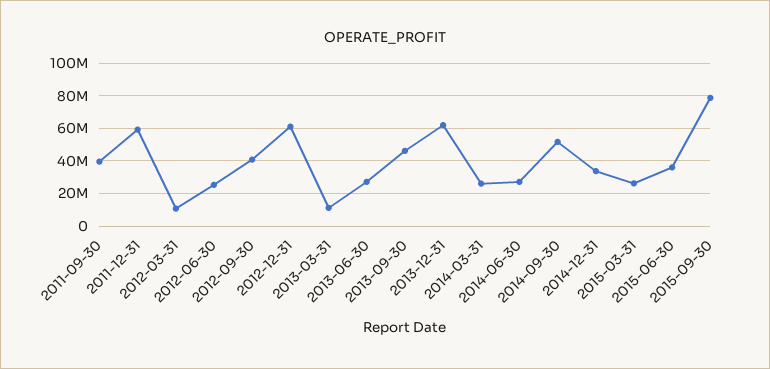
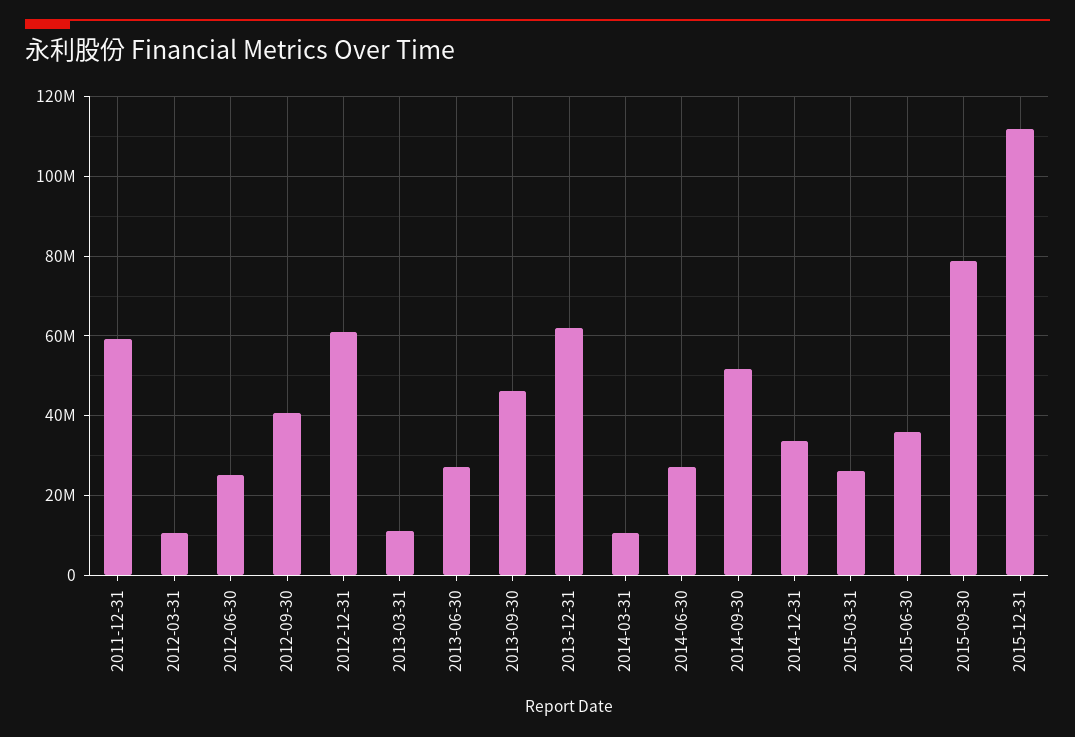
2011-09-30: 40000000 -> none
2014-03-31: 25000000 -> 10000000
2015-12-31: none -> 112000000

